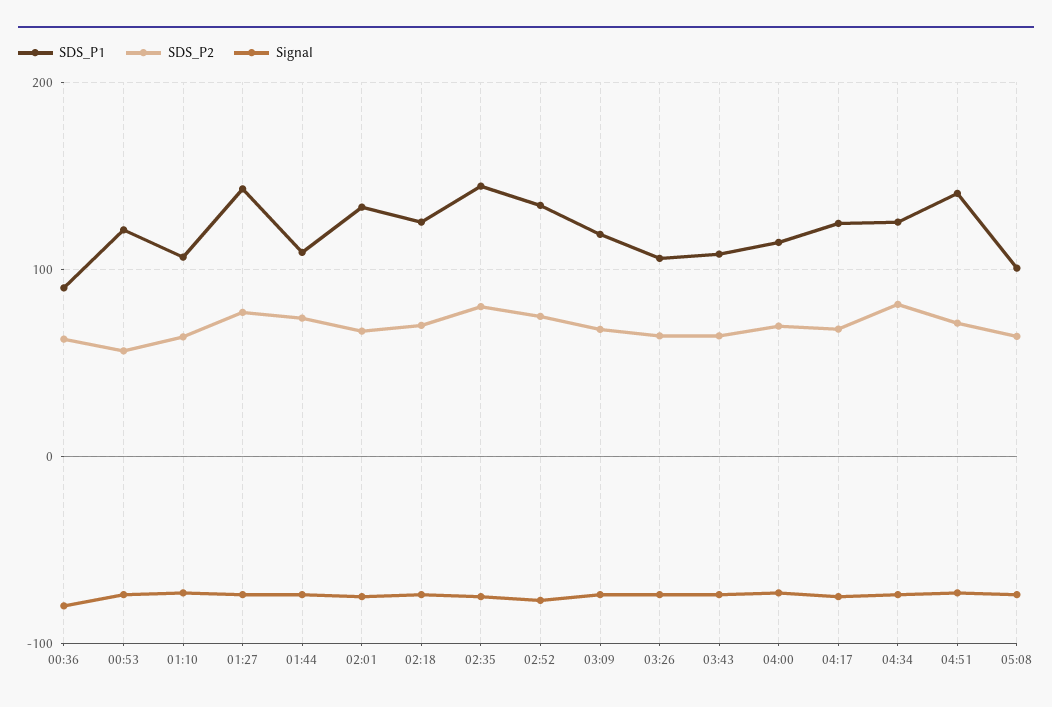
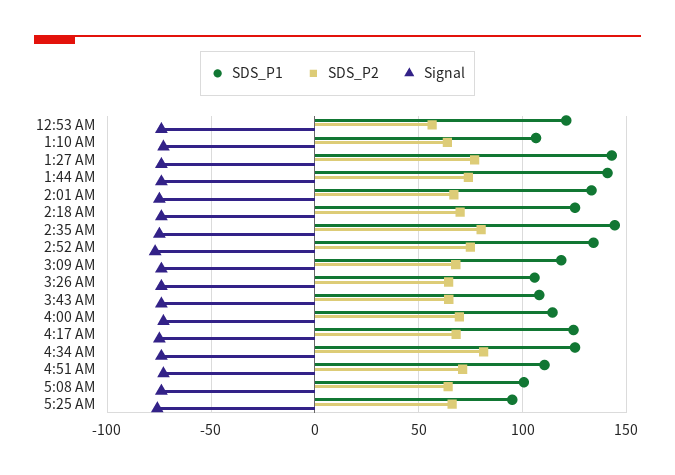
SDS_P1, 00:36: 90 -> none
SDS_P2, 00:36: 60 -> none
Signal, 00:36: -80 -> none
SDS_P1, 01:44: 110 -> 140
SDS_P1, 04:51: 140 -> 110
SDS_P1, 5:25 AM: none -> 95
SDS_P2, 5:25 AM: none -> 65
Signal, 5:25 AM: none -> -75

